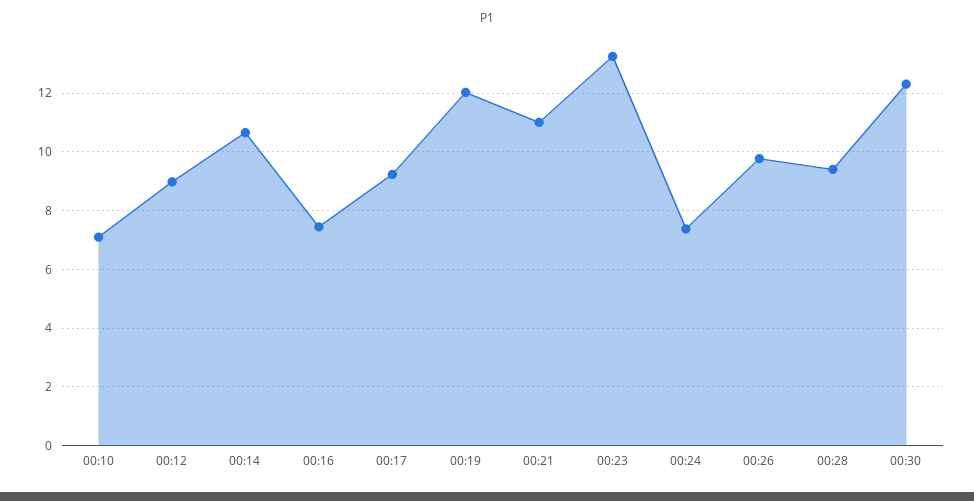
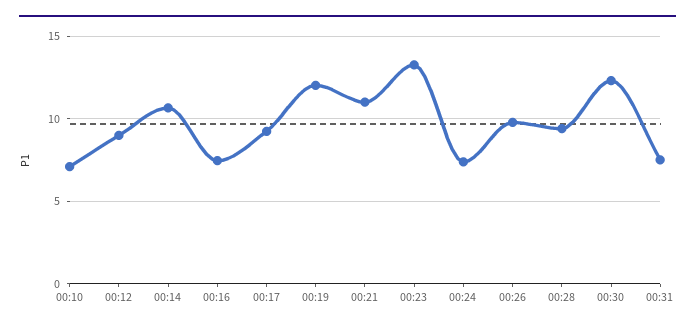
00:31: none -> 7.5

